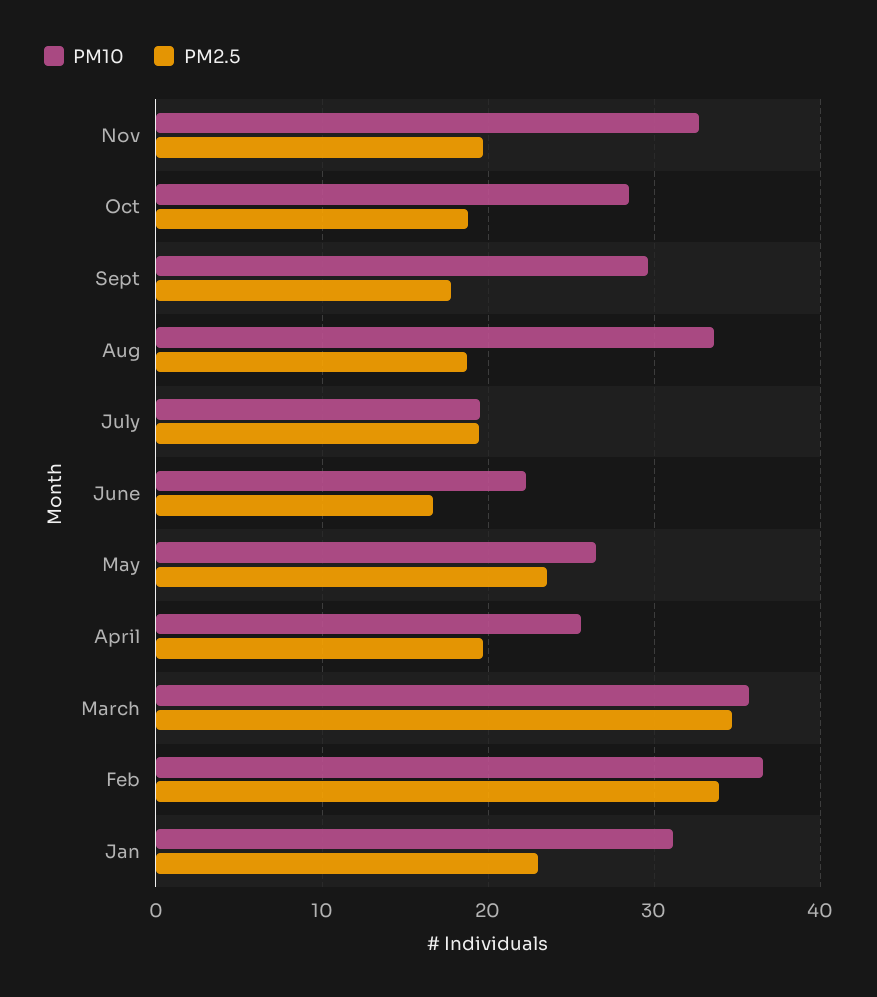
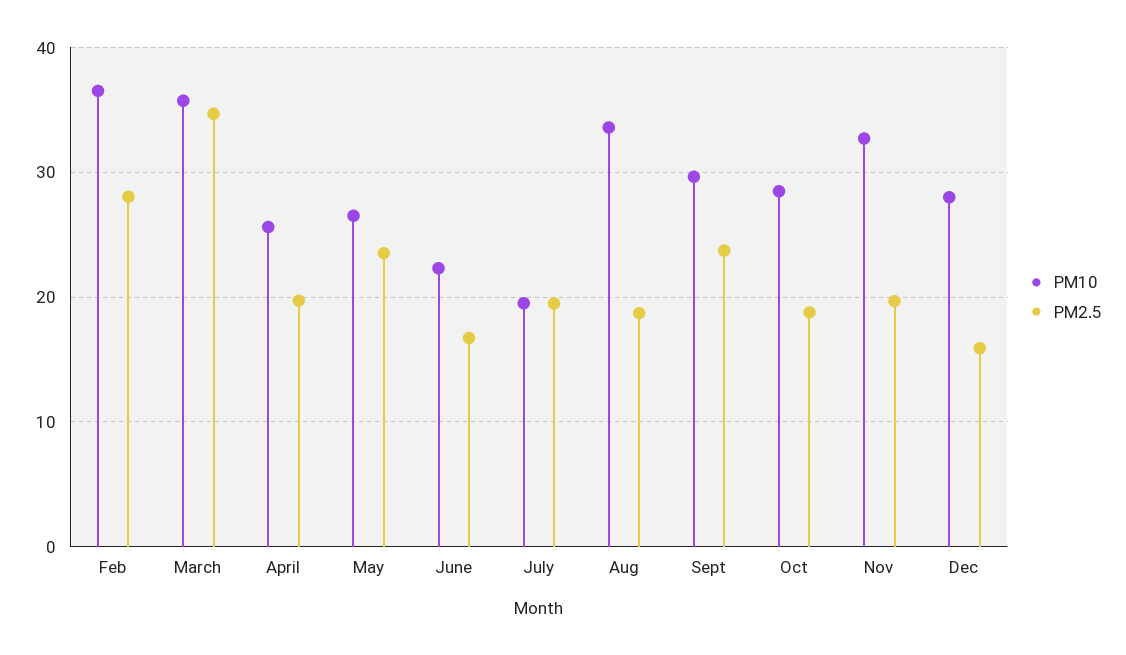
PM2.5, Sept: 18 -> 24
PM2.5, Feb: 34 -> 28
PM10, Jan: 31 -> none
PM2.5, Jan: 23 -> none
PM10, Dec: none -> 28
PM2.5, Dec: none -> 16

